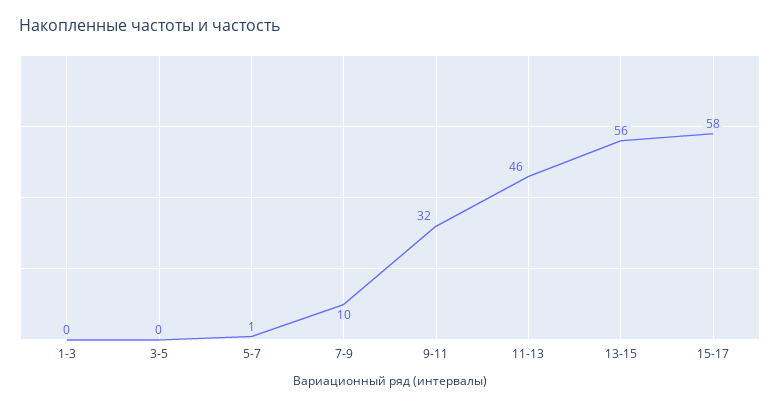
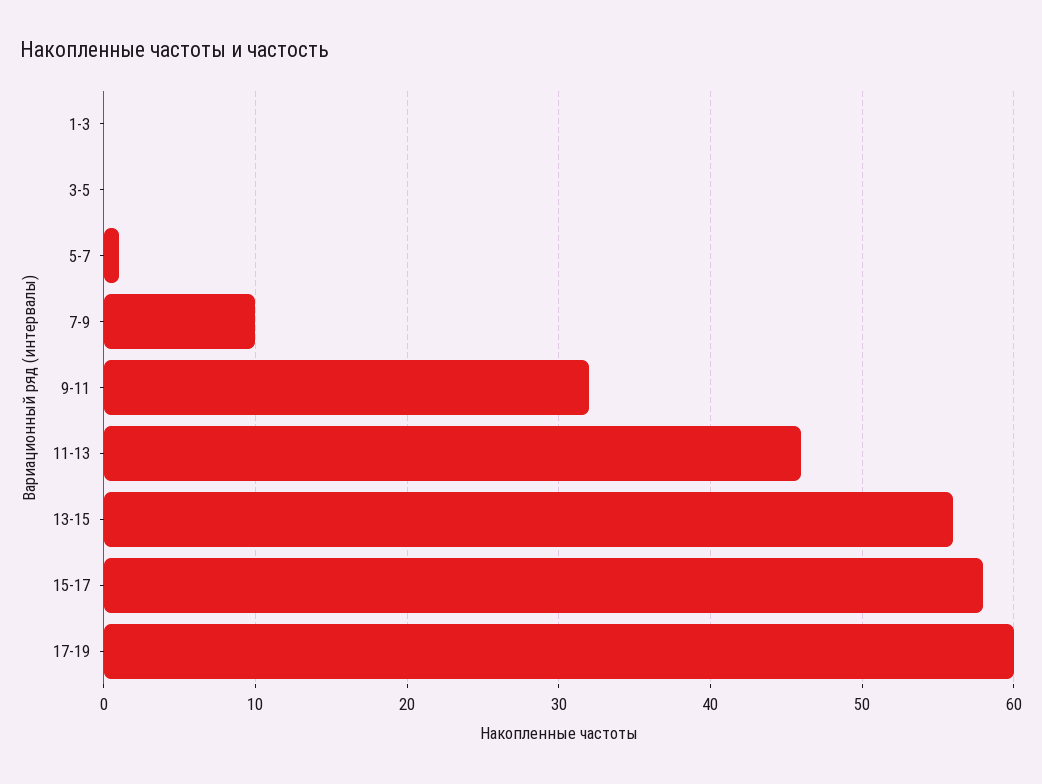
17-19: none -> 60

